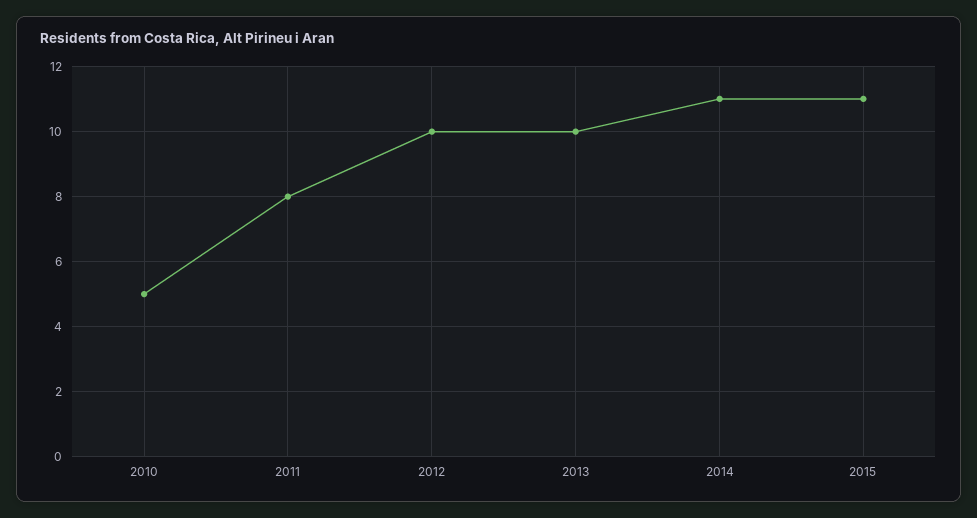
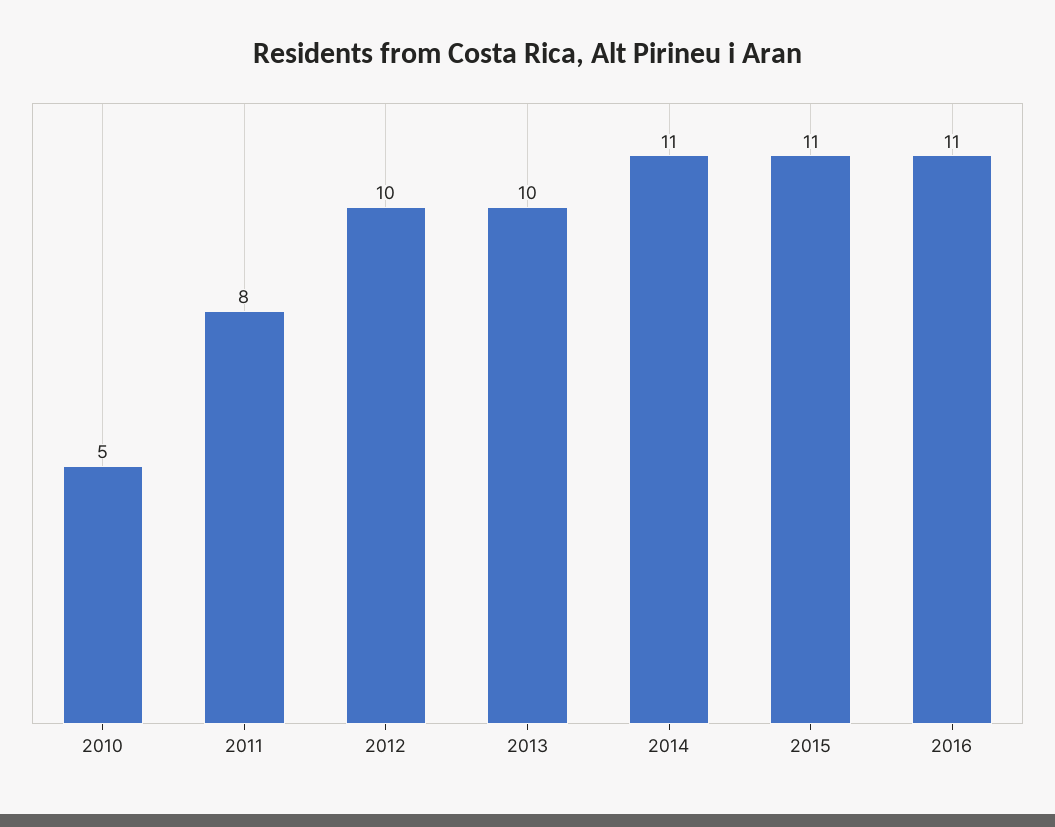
2016: none -> 11

